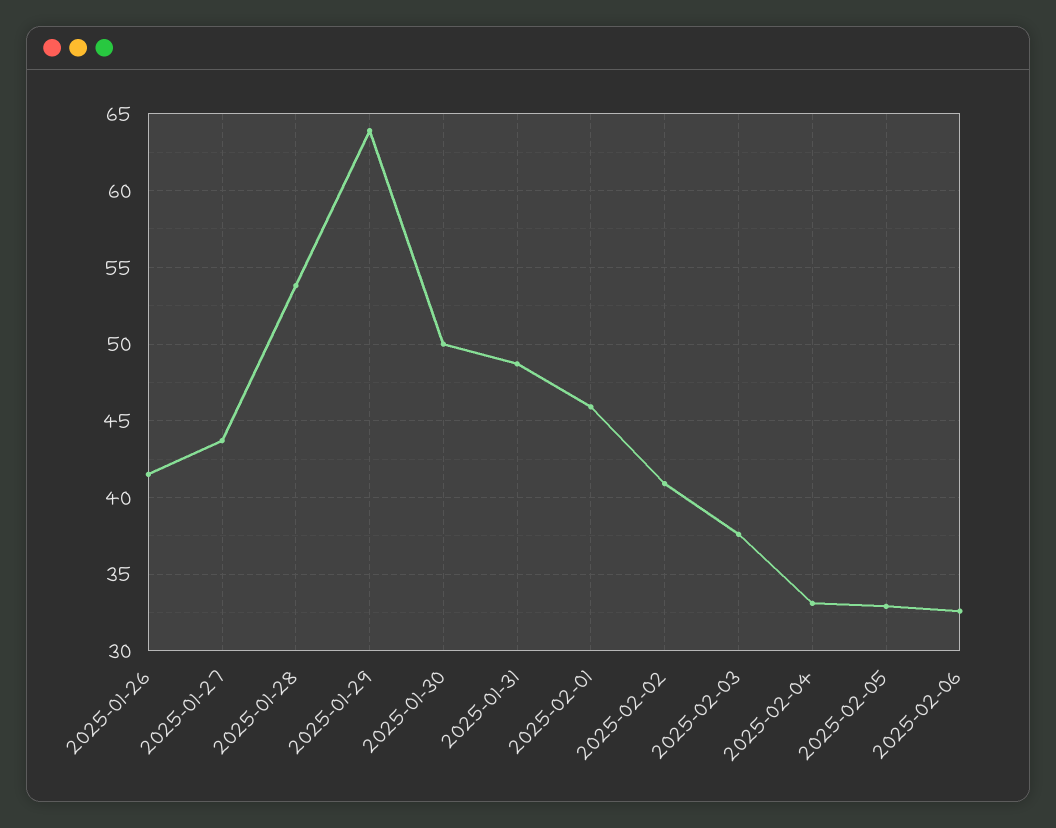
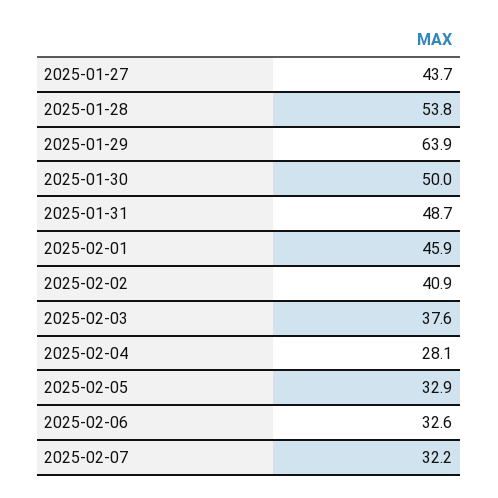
2025-01-26: 41.5 -> none
2025-02-04: 33 -> 28.1
2025-02-07: none -> 32.2

